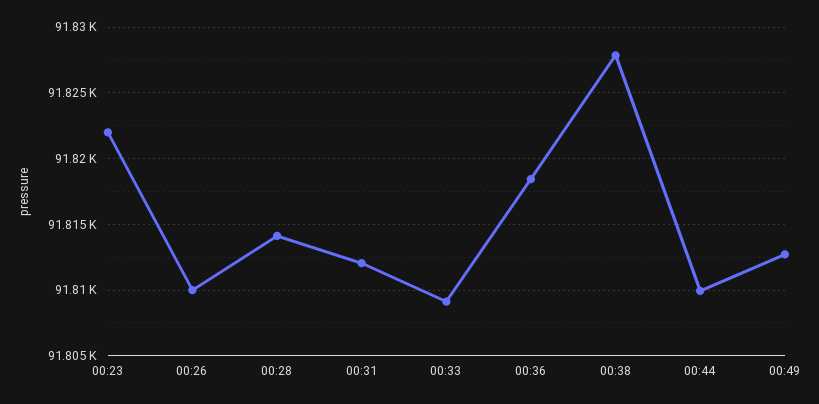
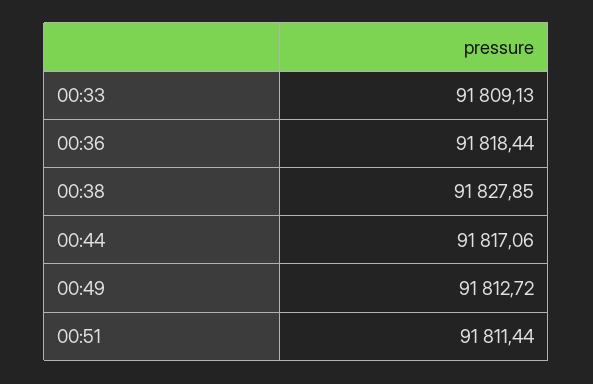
00:23: 91822 -> none
00:26: 91810 -> none
00:28: 91814 -> none
00:31: 91812 -> none
00:44: 91810 -> 91817.06
00:51: none -> 91811.44

